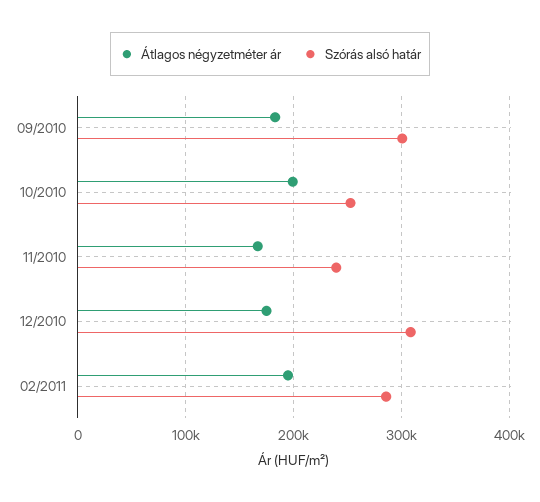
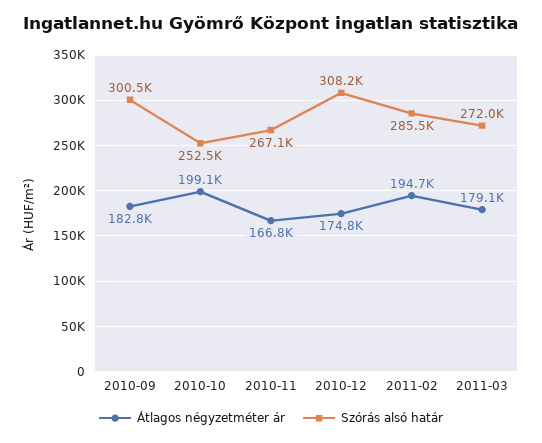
Szórás alsó határ, 11/2010: 240000 -> 267100
Átlagos négyzetméter ár, 2011-03: none -> 179100
Szórás alsó határ, 2011-03: none -> 272000

